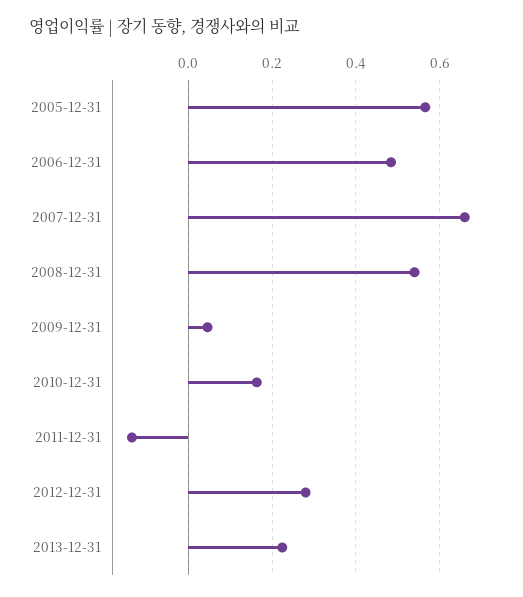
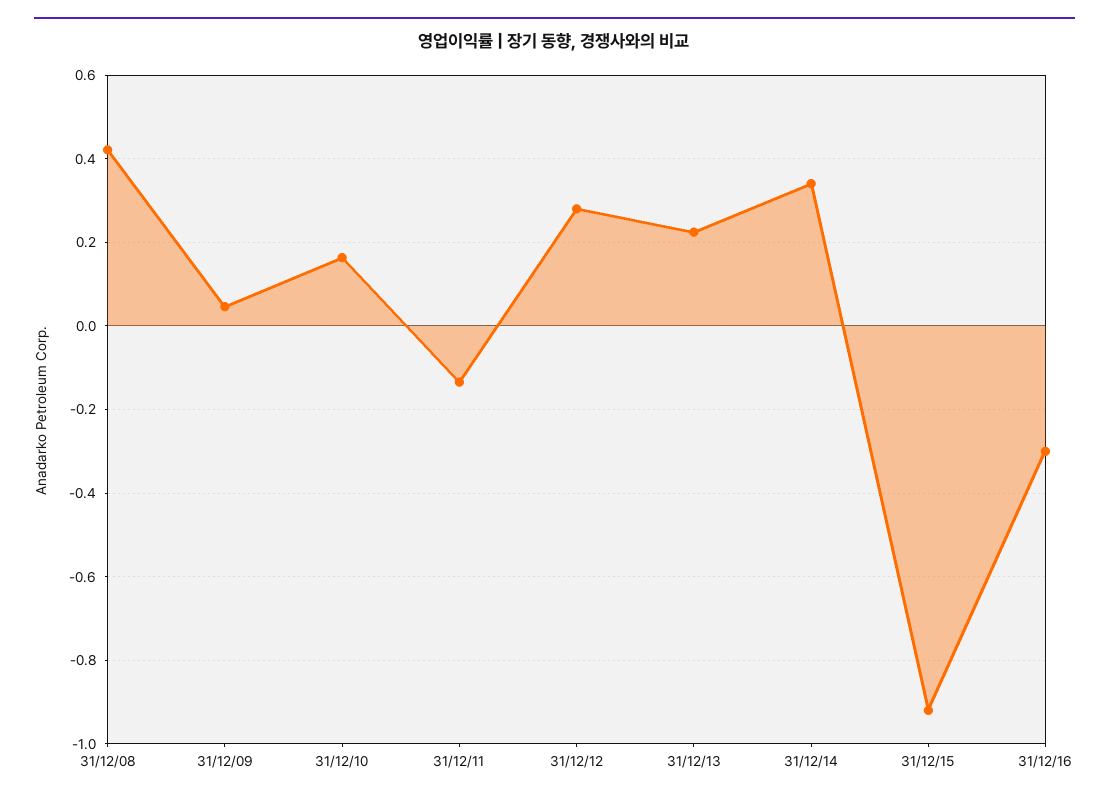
2005-12-31: 0.56 -> none
2006-12-31: 0.48 -> none
2007-12-31: 0.66 -> none
2008-12-31: 0.54 -> 0.42
31/12/14: none -> 0.34
31/12/15: none -> -0.92
31/12/16: none -> -0.3

